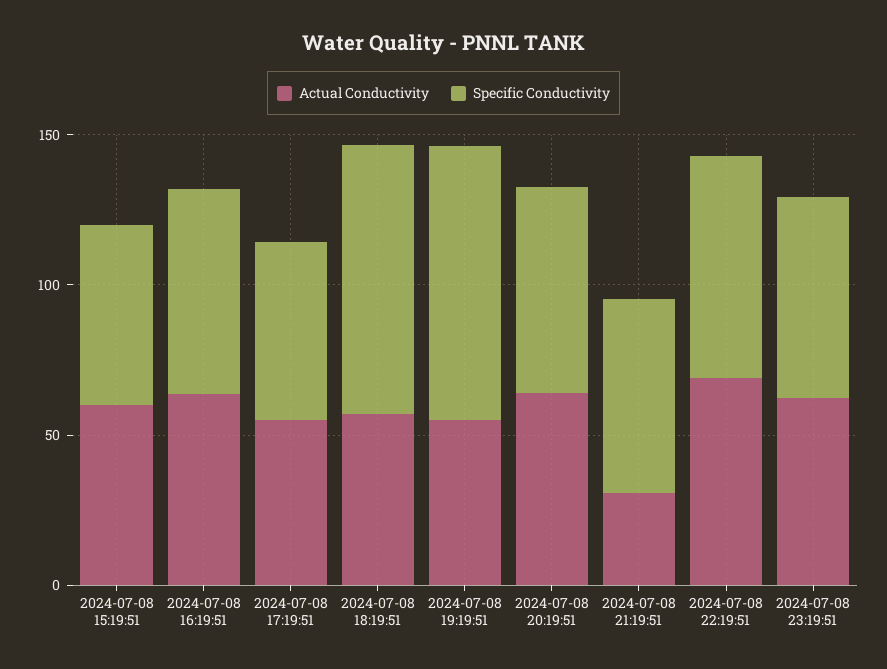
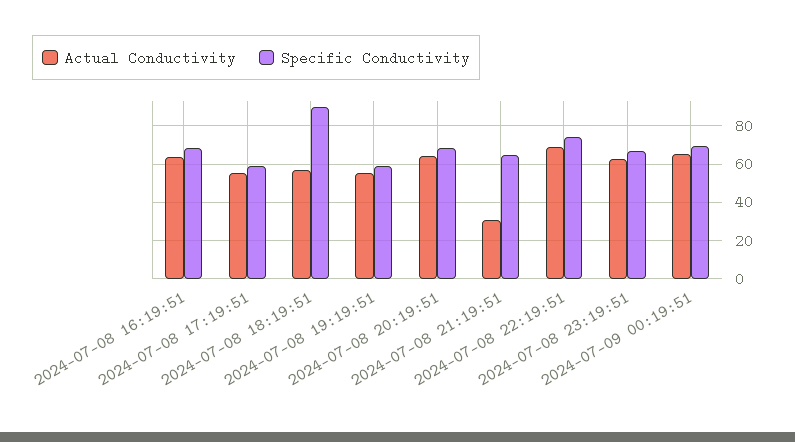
Actual Conductivity, 2024-07-08 15:19:51: 60 -> none
Specific Conductivity, 2024-07-08 15:19:51: 60 -> none
Specific Conductivity, 2024-07-08 19:19:51: 90 -> 60
Actual Conductivity, 2024-07-09 00:19:51: none -> 65
Specific Conductivity, 2024-07-09 00:19:51: none -> 70

